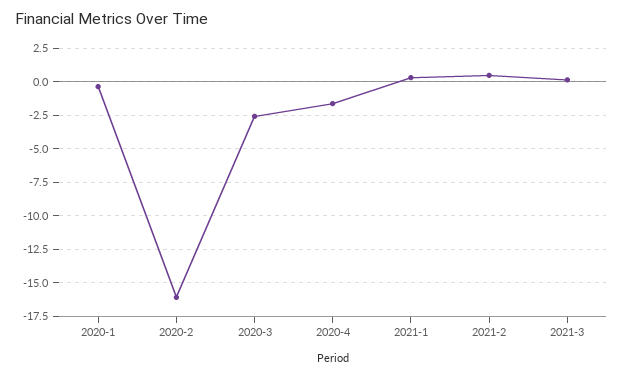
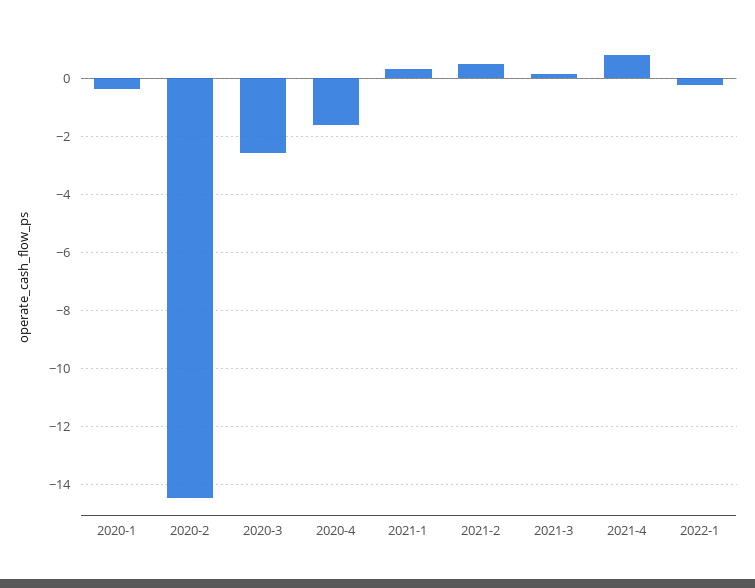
2020-2: -16 -> -14.5
2021-4: none -> 0.75
2022-1: none -> -0.25

